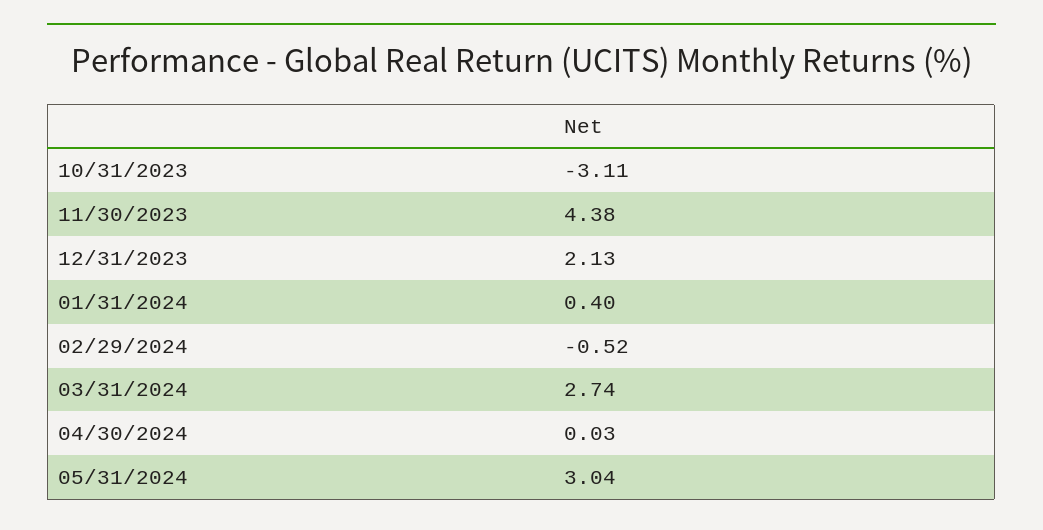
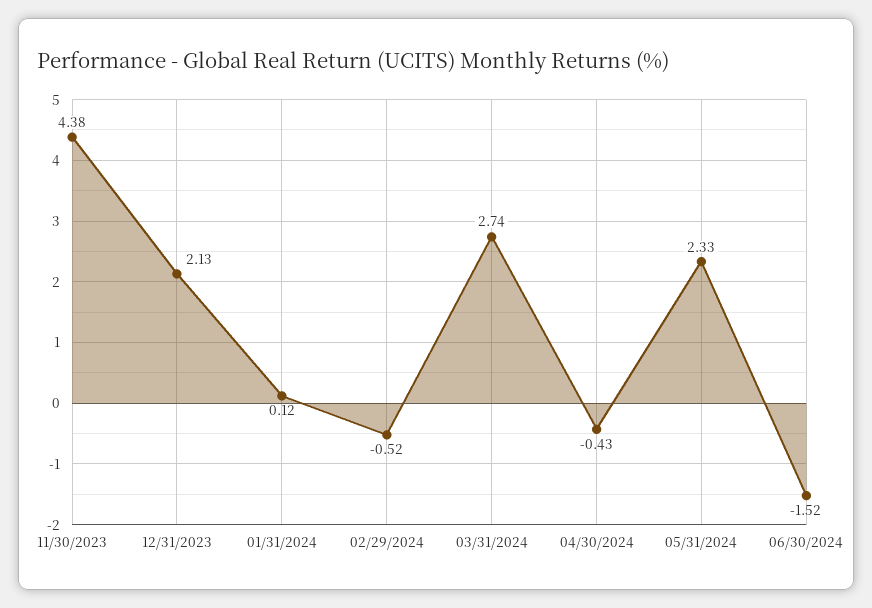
10/31/2023: -3.11 -> none
01/31/2024: 0.4 -> 0.12
04/30/2024: 0.03 -> -0.43
05/31/2024: 3.04 -> 2.33
06/30/2024: none -> -1.52

